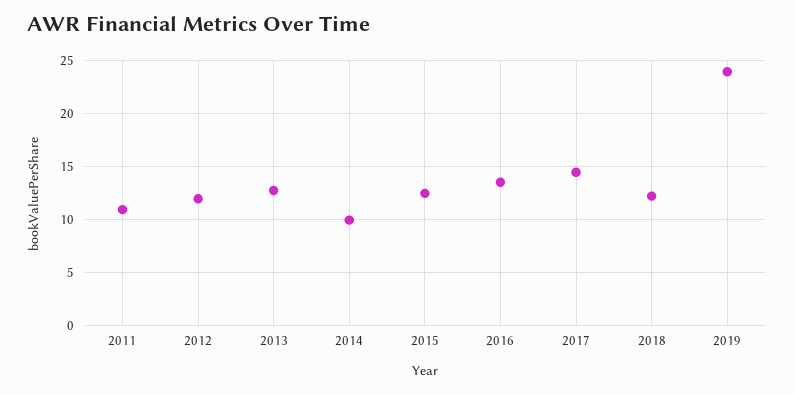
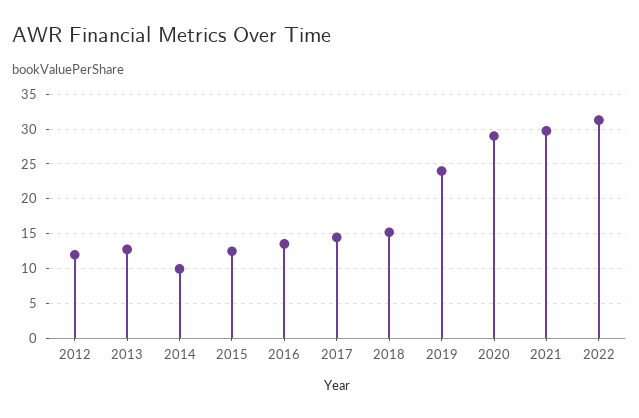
2011: 11 -> none
2018: 12 -> 15
2020: none -> 29
2021: none -> 30
2022: none -> 31

